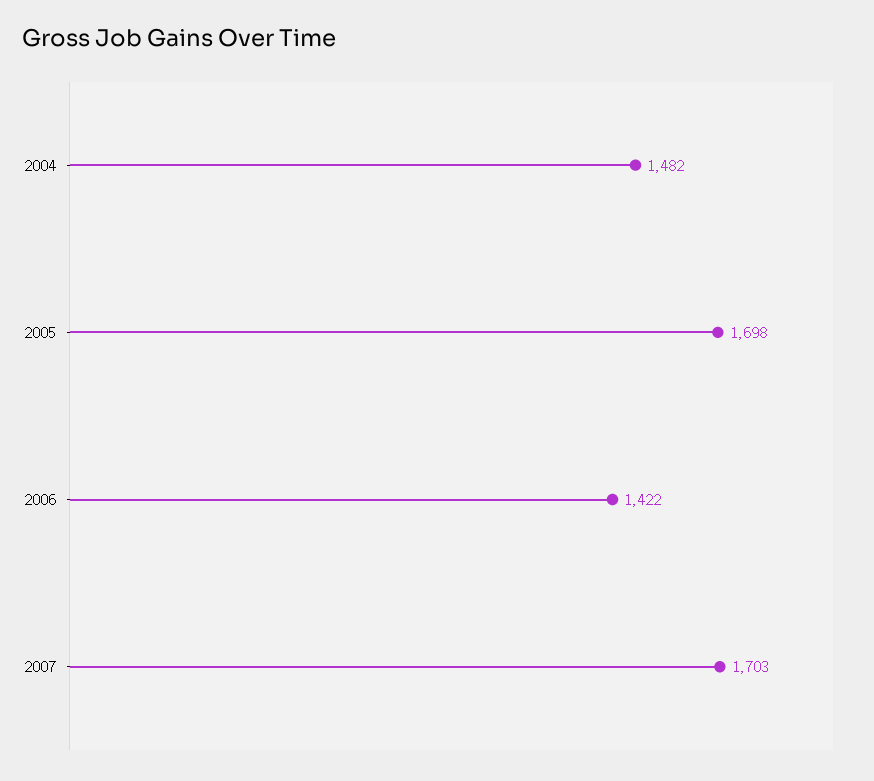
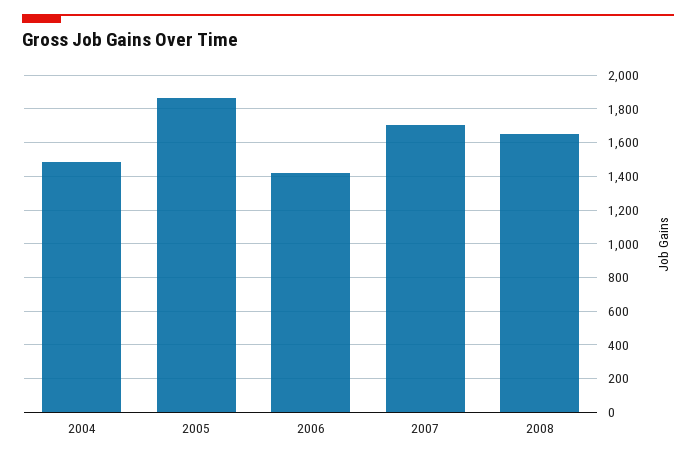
2005: 1698 -> 1850
2008: none -> 1650

